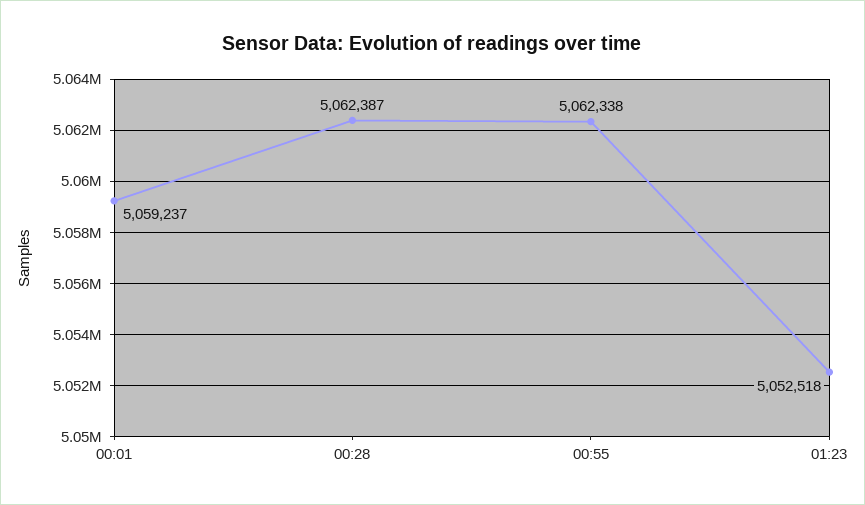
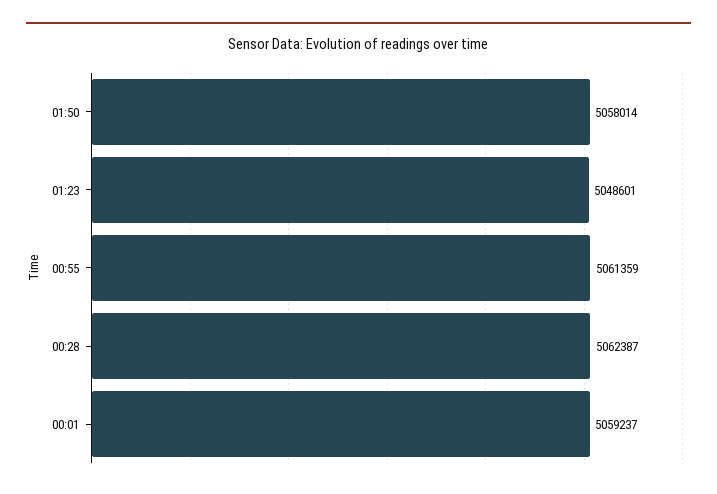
00:55: 5062338 -> 5061359
01:23: 5052518 -> 5048601
01:50: none -> 5058014

